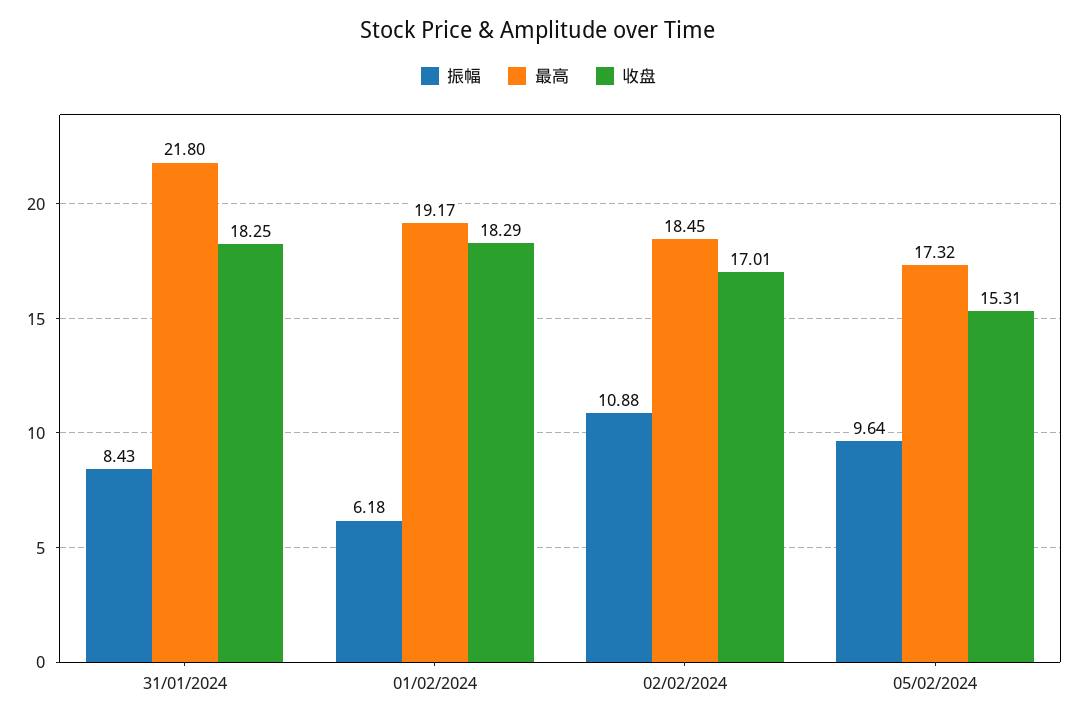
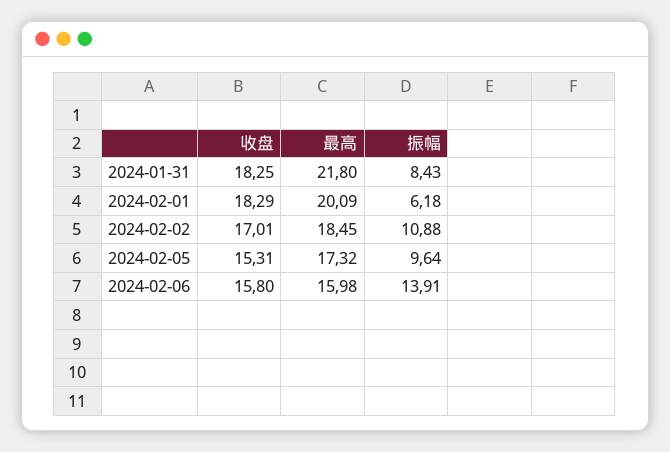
最高, 01/02/2024: 19.17 -> 20.09
收盘, 2024-02-06: none -> 15.8
最高, 2024-02-06: none -> 15.98
振幅, 2024-02-06: none -> 13.91

